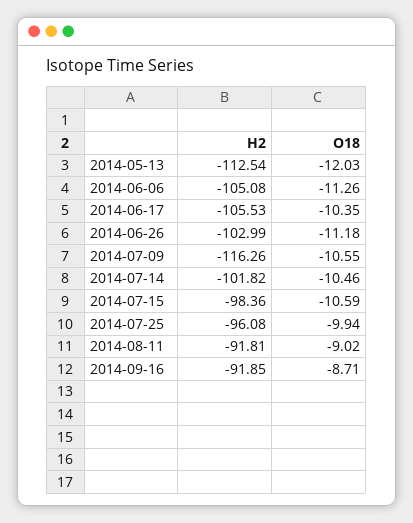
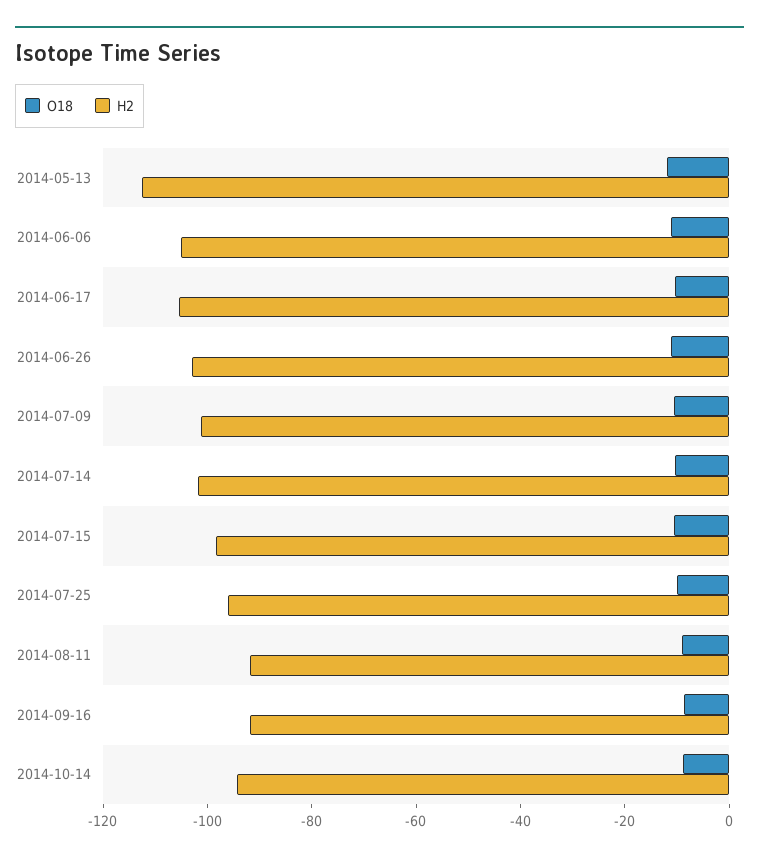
H2, 2014-07-09: -116.26 -> -100
O18, 2014-10-14: none -> -10
H2, 2014-10-14: none -> -95

